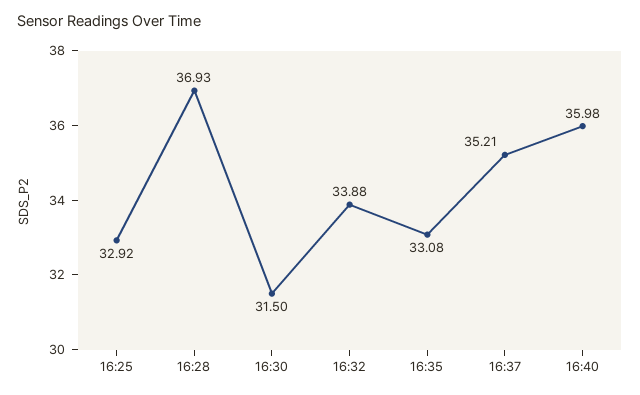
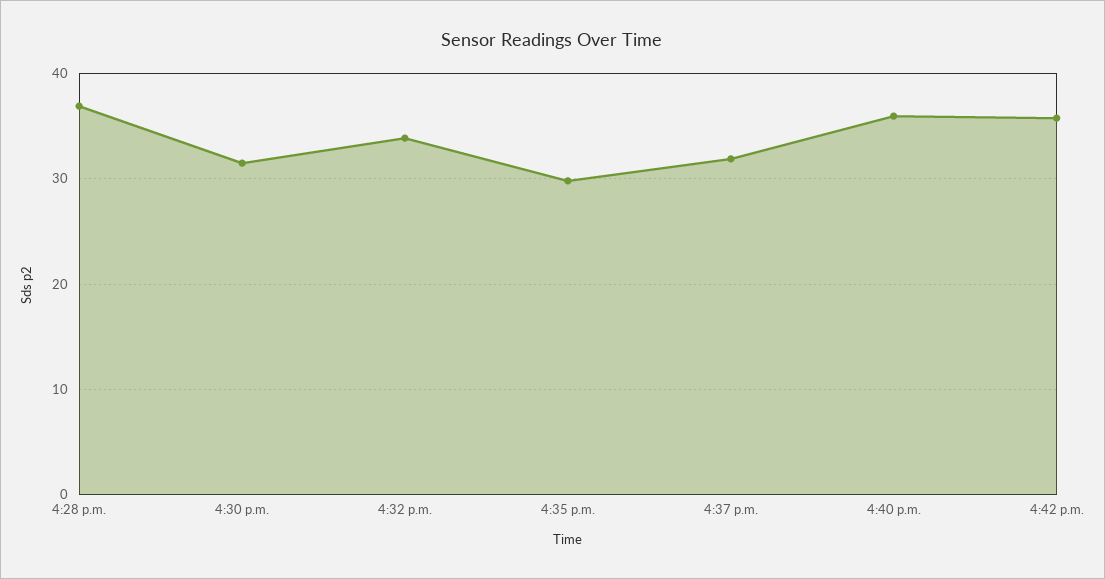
16:25: 32.92 -> none
16:35: 33.08 -> 30
16:37: 35.21 -> 32
4:42 p.m.: none -> 36

